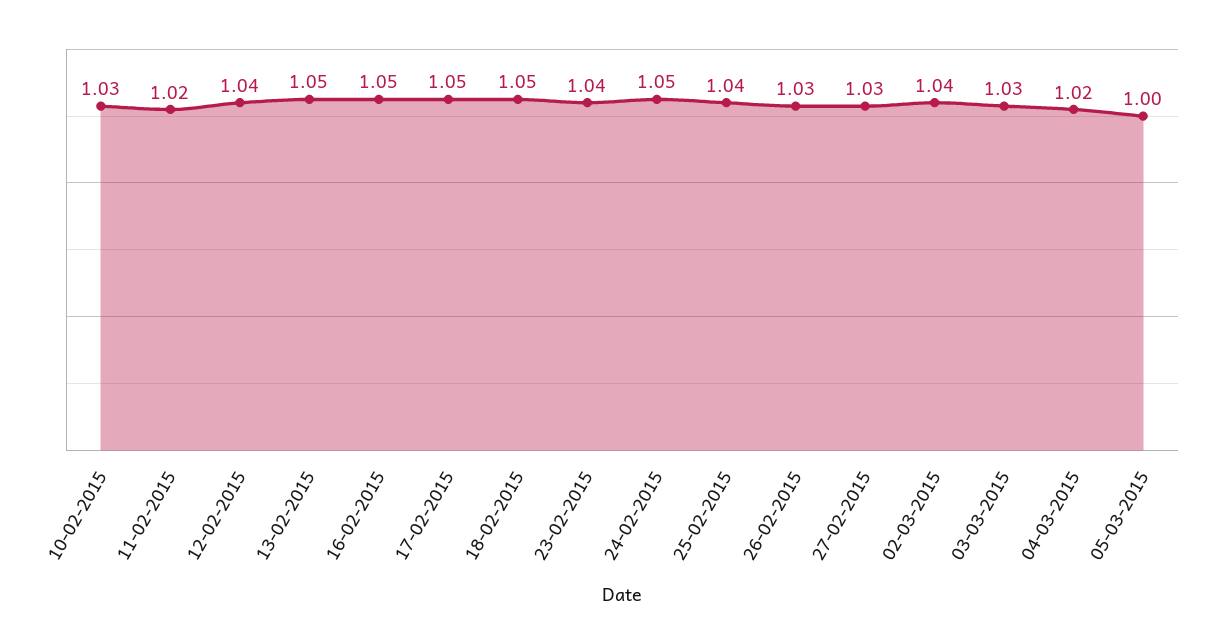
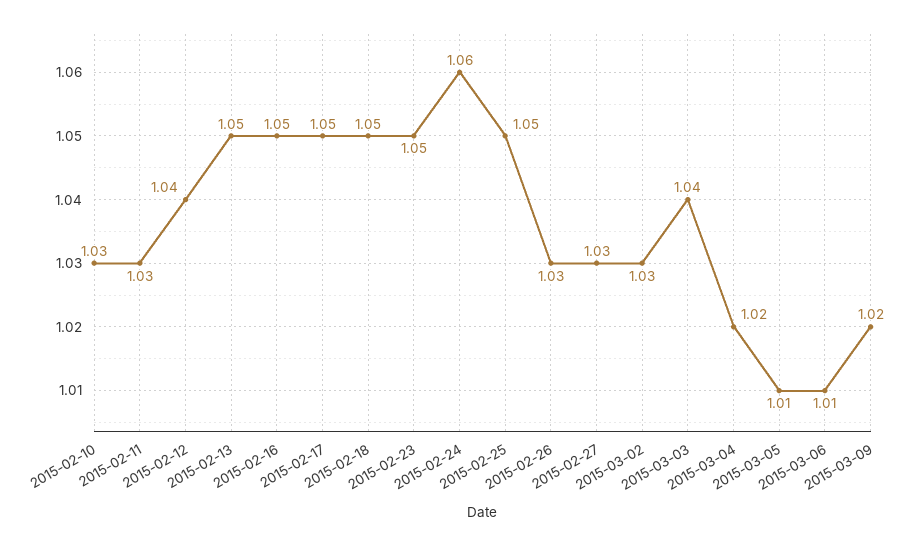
11-02-2015: 1.02 -> 1.03
23-02-2015: 1.04 -> 1.05
24-02-2015: 1.05 -> 1.06
25-02-2015: 1.04 -> 1.05
02-03-2015: 1.04 -> 1.03
03-03-2015: 1.03 -> 1.04
05-03-2015: 1 -> 1.01
2015-03-06: none -> 1.01
2015-03-09: none -> 1.02

